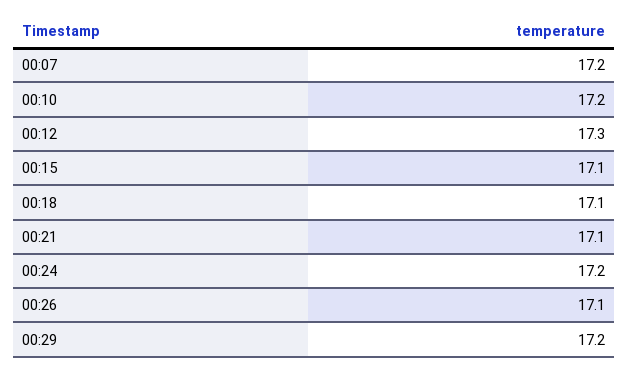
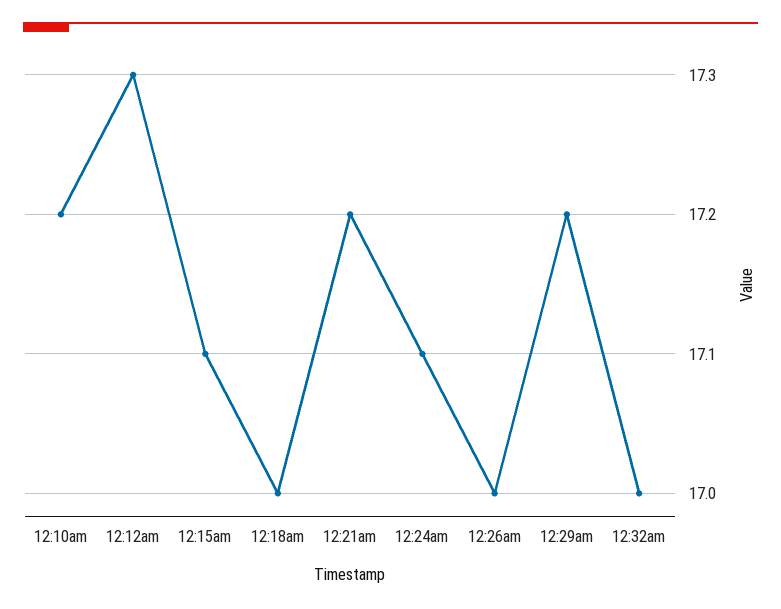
00:07: 17.2 -> none
00:18: 17.1 -> 17
00:21: 17.1 -> 17.2
00:24: 17.2 -> 17.1
00:26: 17.1 -> 17
12:32am: none -> 17

